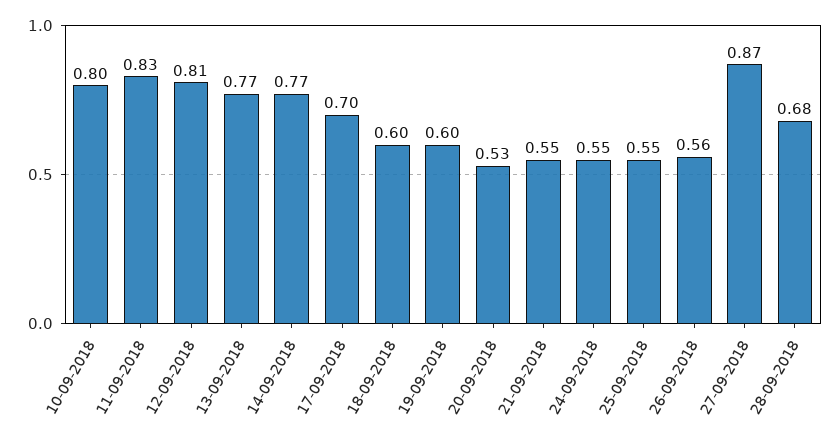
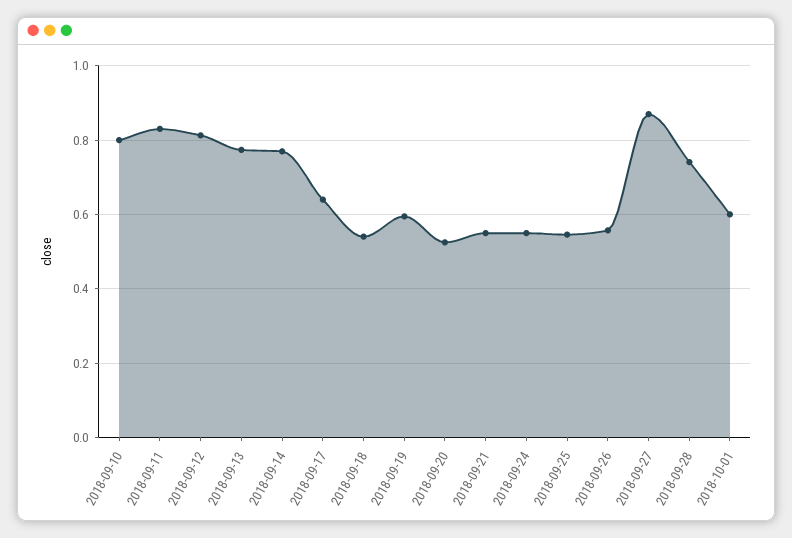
17-09-2018: 0.7 -> 0.64
18-09-2018: 0.6 -> 0.54
28-09-2018: 0.68 -> 0.74
2018-10-01: none -> 0.6

